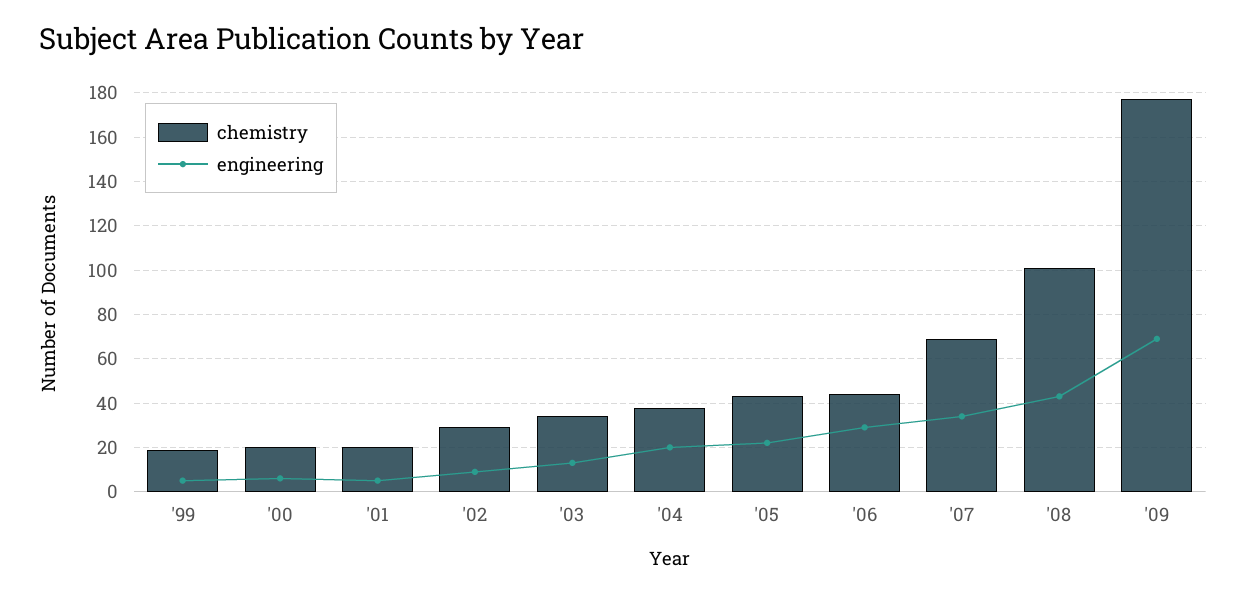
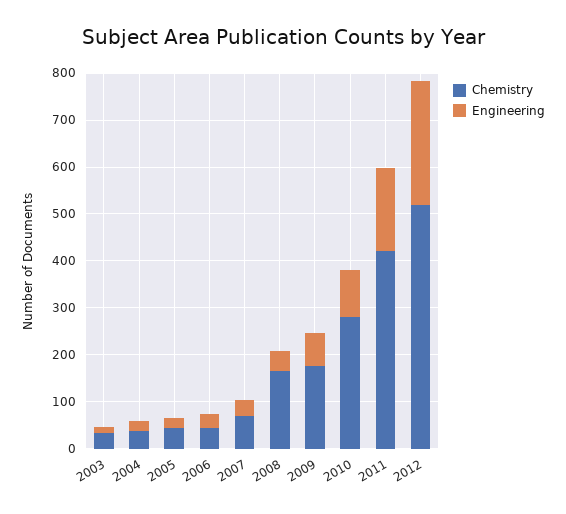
chemistry, '99: 20 -> none
engineering, '99: 5 -> none
chemistry, '00: 20 -> none
engineering, '00: 5 -> none
chemistry, '01: 20 -> none
engineering, '01: 5 -> none
chemistry, '02: 30 -> none
engineering, '02: 10 -> none
chemistry, '08: 100 -> 160
chemistry, 2010: none -> 280
engineering, 2010: none -> 100
chemistry, 2011: none -> 420
engineering, 2011: none -> 180
chemistry, 2012: none -> 520
engineering, 2012: none -> 260

